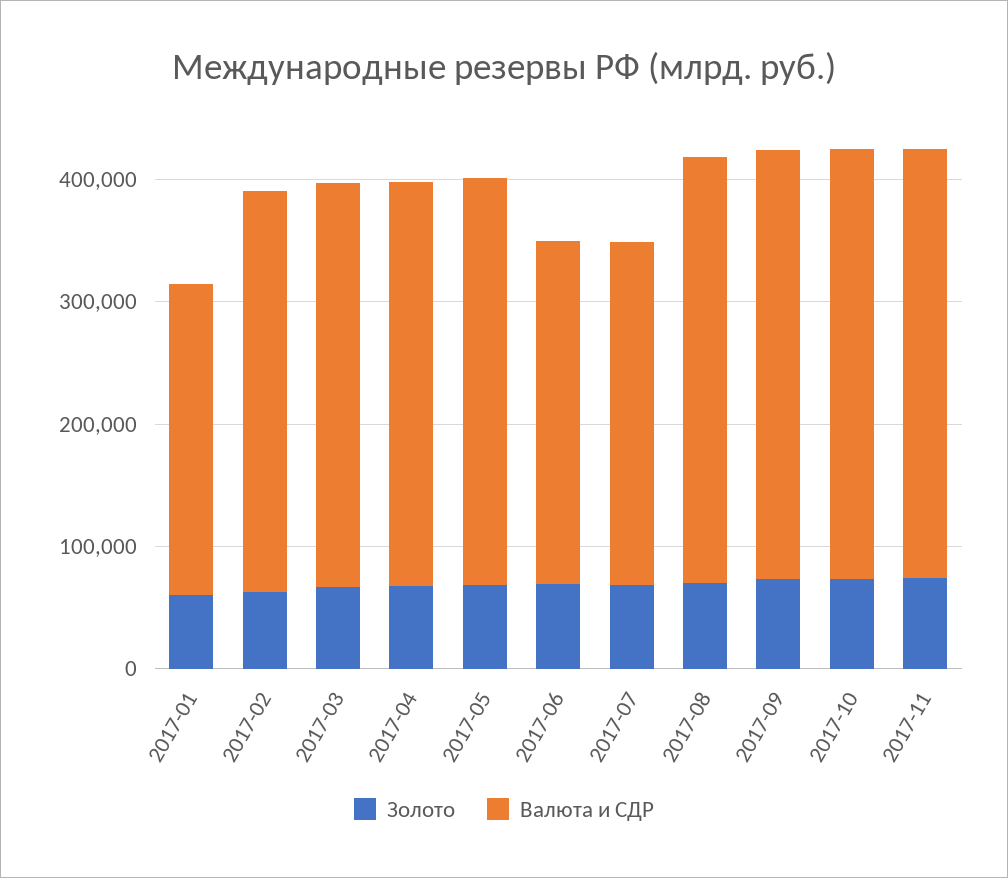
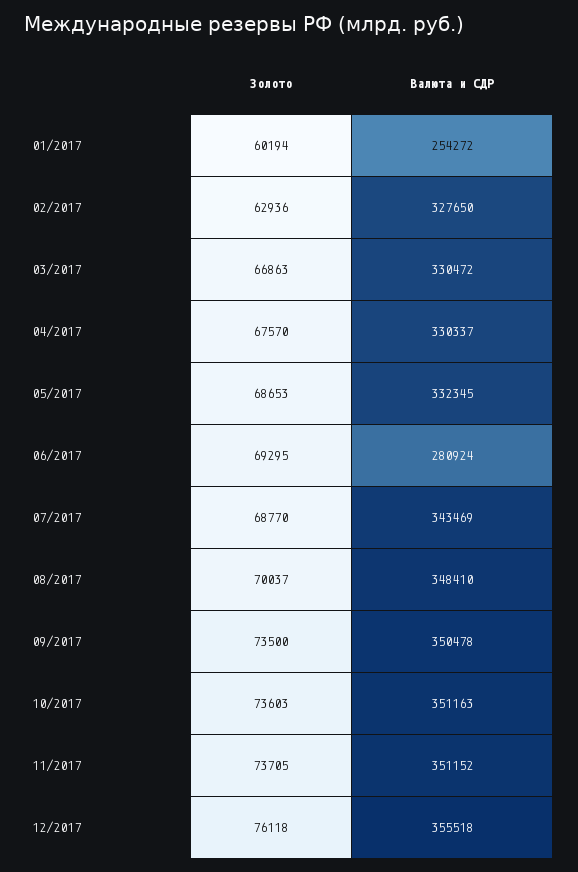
Валюта и СДР, 2017-07: 280000 -> 343469
Золото, 12/2017: none -> 76118
Валюта и СДР, 12/2017: none -> 355518

